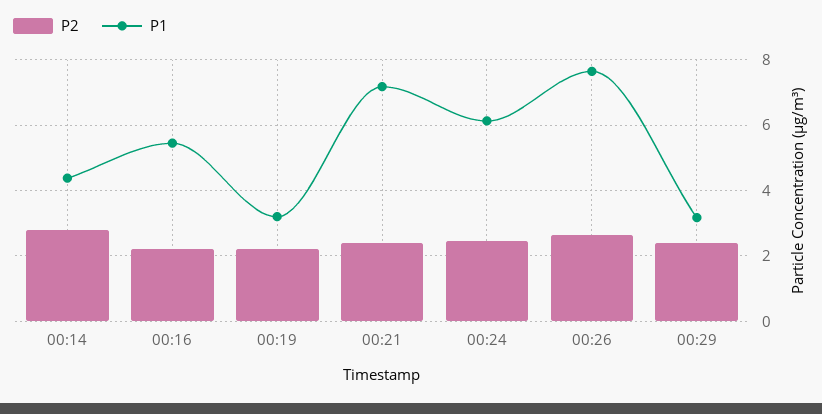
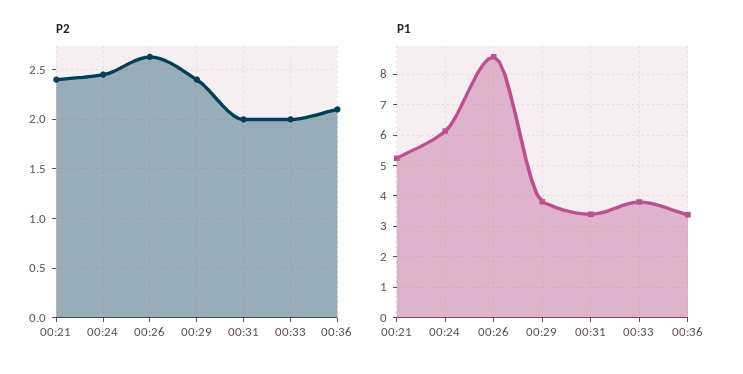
P2, 00:14: 2.8 -> none
P1, 00:14: 4.4 -> none
P2, 00:16: 2.2 -> none
P1, 00:16: 5.4 -> none
P2, 00:19: 2.2 -> none
P1, 00:19: 3.2 -> none
P1, 00:21: 7.2 -> 5.2
P1, 00:26: 7.6 -> 8.6
P1, 00:29: 3.2 -> 3.8
P2, 00:31: none -> 2
P2, 00:33: none -> 2
P2, 00:36: none -> 2.1
P1, 00:31: none -> 3.4
P1, 00:33: none -> 3.8
P1, 00:36: none -> 3.4

